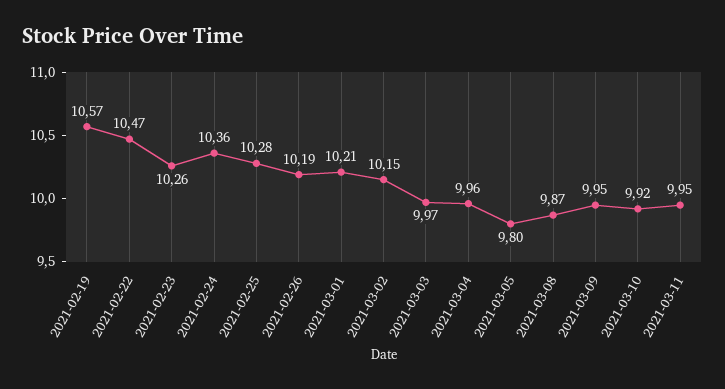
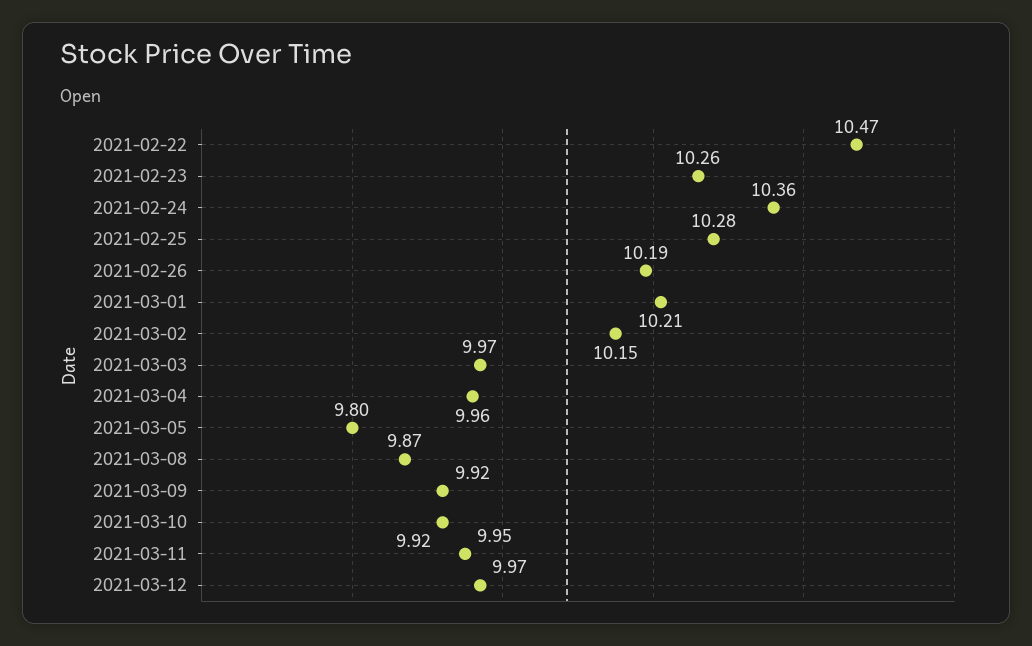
2021-02-19: 10.57 -> none
2021-03-09: 9.95 -> 9.92
2021-03-12: none -> 9.97

